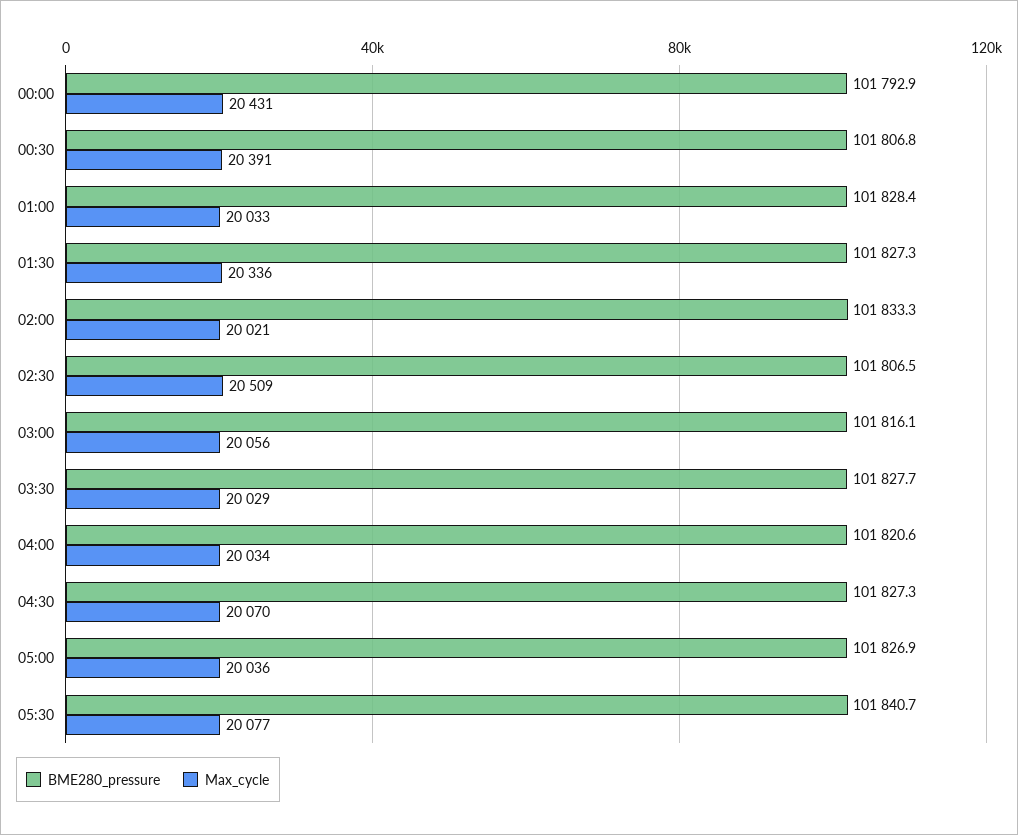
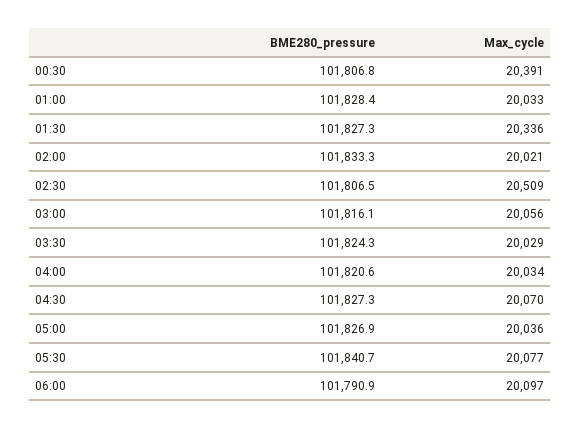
BME280_pressure, 00:00: 101792.9 -> none
Max_cycle, 00:00: 20431 -> none
BME280_pressure, 03:30: 101827.7 -> 101824.3
BME280_pressure, 06:00: none -> 101790.9
Max_cycle, 06:00: none -> 20097

